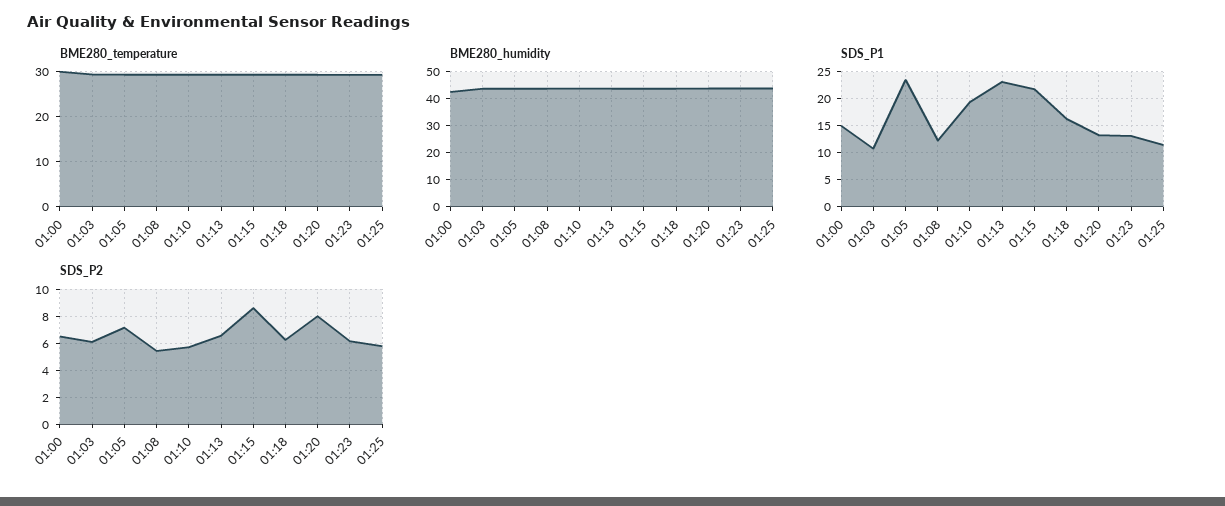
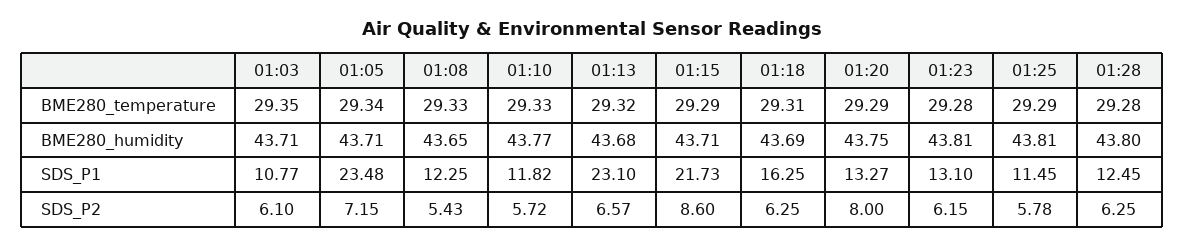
BME280_temperature, 01:00: 30 -> none
BME280_humidity, 01:00: 42.5 -> none
SDS_P1, 01:00: 15 -> none
SDS_P1, 01:10: 20 -> 11.82
SDS_P2, 01:00: 6.5 -> none
BME280_temperature, 01:28: none -> 29.28
BME280_humidity, 01:28: none -> 43.8
SDS_P1, 01:28: none -> 12.45
SDS_P2, 01:28: none -> 6.25

